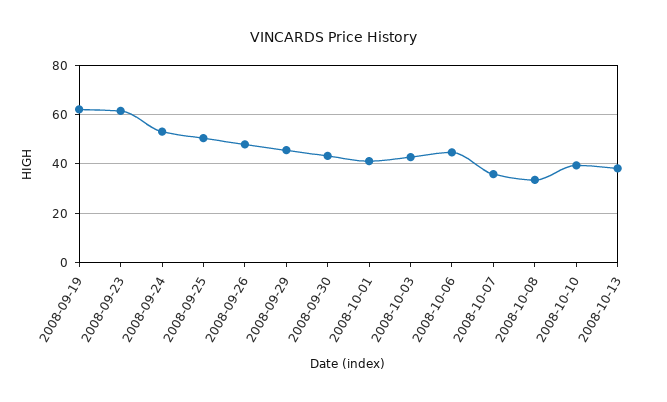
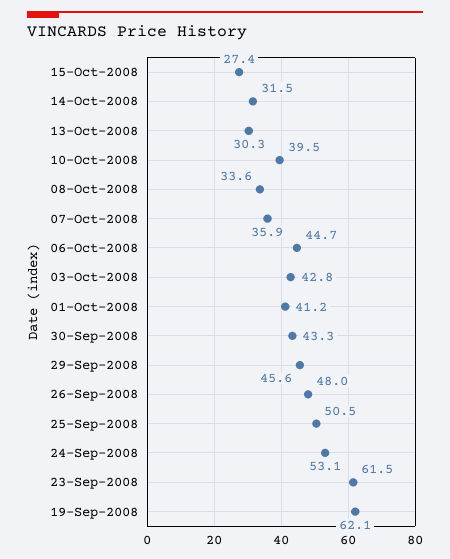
2008-10-13: 37.5 -> 30.3
15-Oct-2008: none -> 27.4
14-Oct-2008: none -> 31.5

